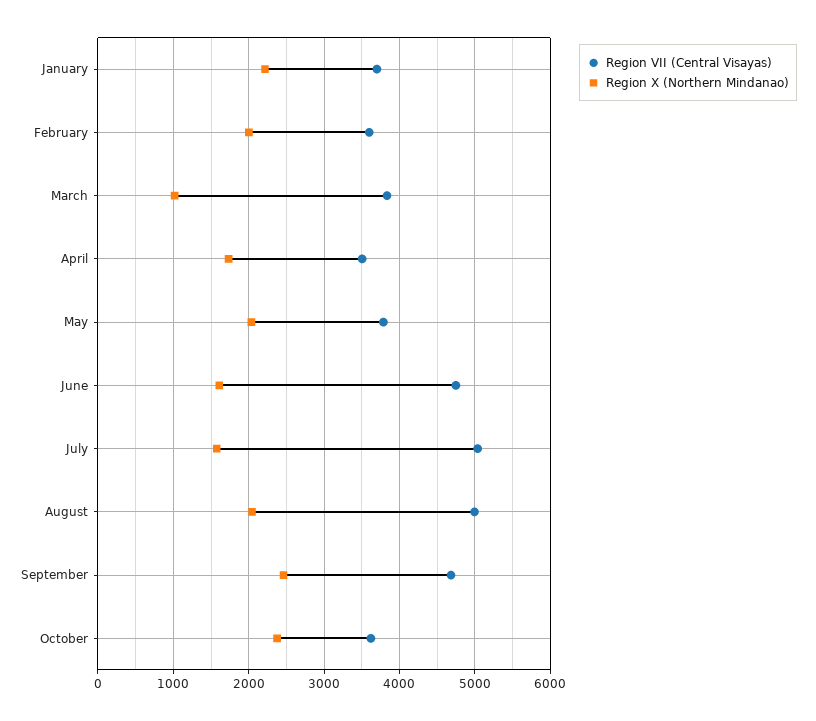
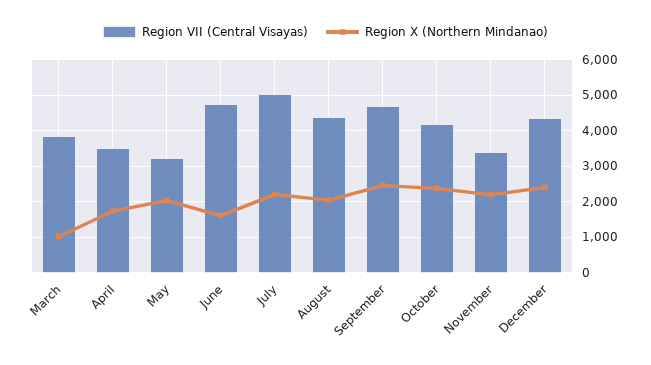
Region VII (Central Visayas), January: 3700 -> none
Region X (Northern Mindanao), January: 2200 -> none
Region VII (Central Visayas), February: 3600 -> none
Region X (Northern Mindanao), February: 2000 -> none
Region VII (Central Visayas), May: 3800 -> 3200
Region X (Northern Mindanao), July: 1600 -> 2200
Region VII (Central Visayas), August: 5000 -> 4400
Region VII (Central Visayas), October: 3600 -> 4200
Region VII (Central Visayas), November: none -> 3400
Region X (Northern Mindanao), November: none -> 2200
Region VII (Central Visayas), December: none -> 4400
Region X (Northern Mindanao), December: none -> 2400

